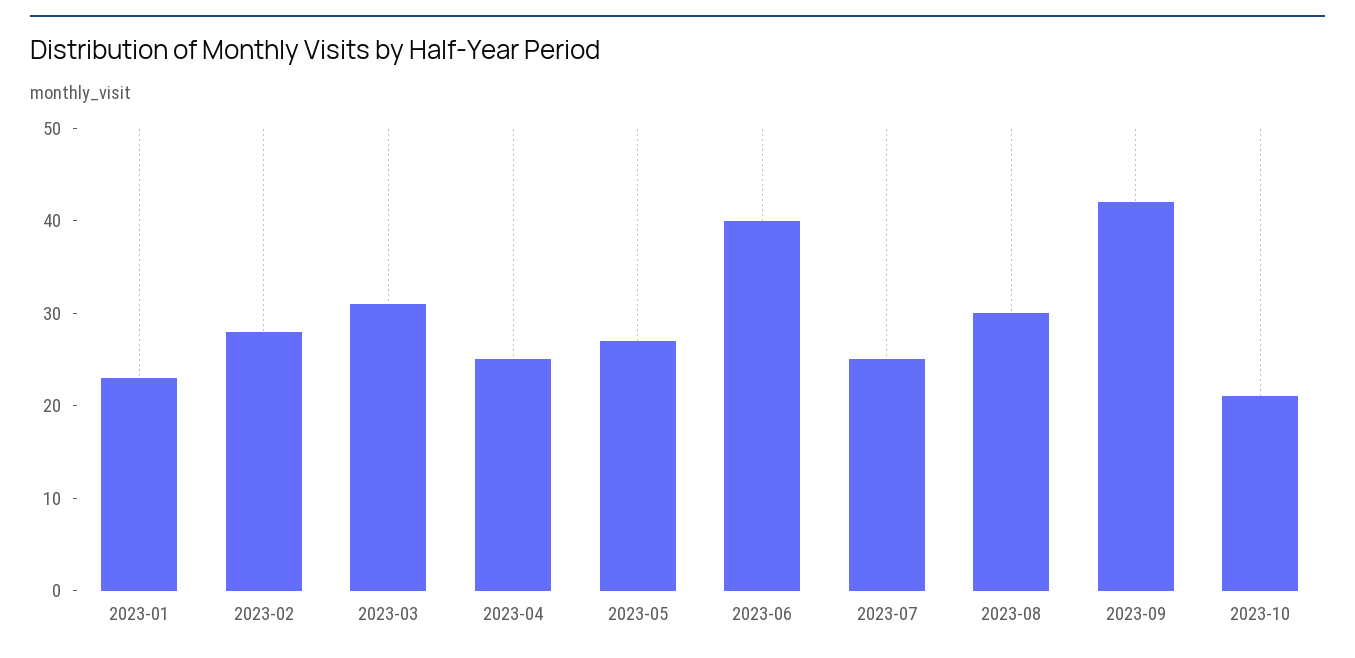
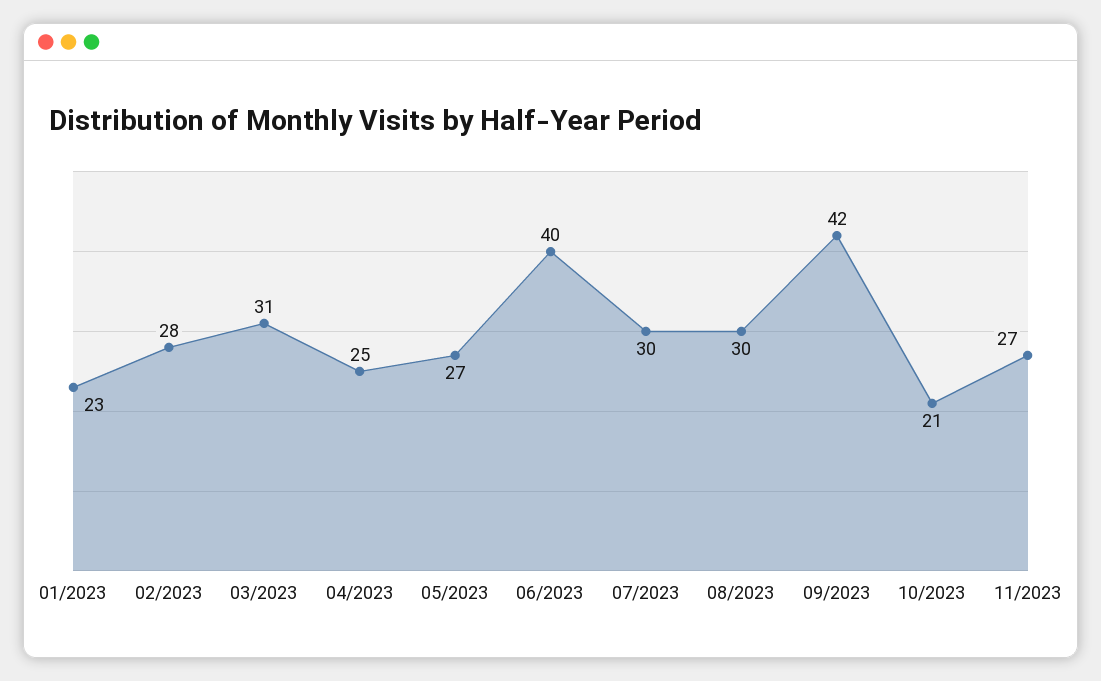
2023-07: 25 -> 30
11/2023: none -> 27

